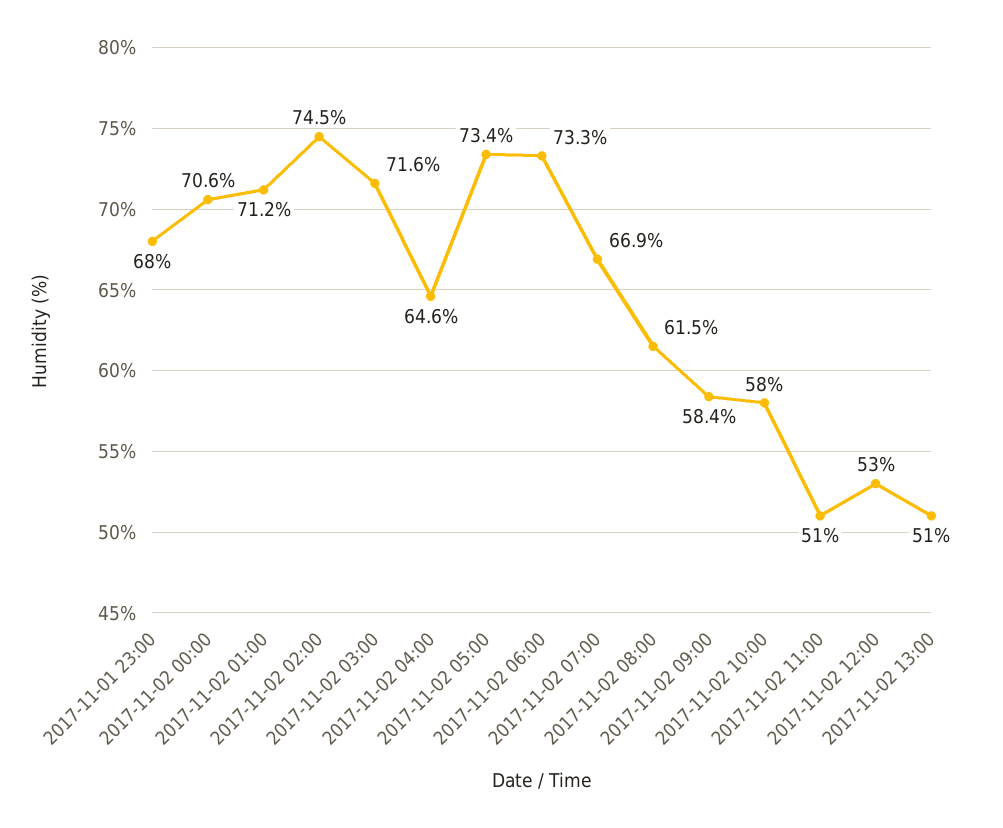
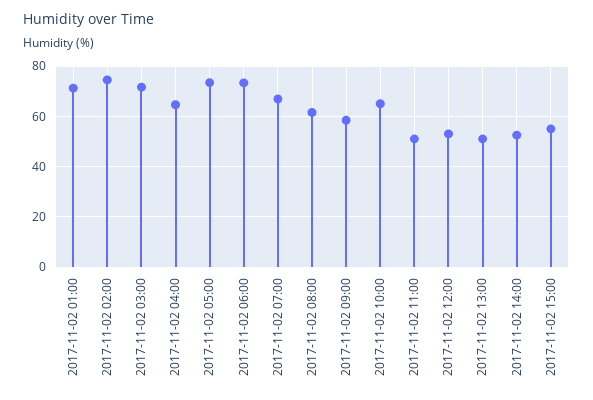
2017-11-01 23:00: 68 -> none
2017-11-02 00:00: 70.6 -> none
2017-11-02 10:00: 58 -> 65
2017-11-02 14:00: none -> 52.5
2017-11-02 15:00: none -> 55

